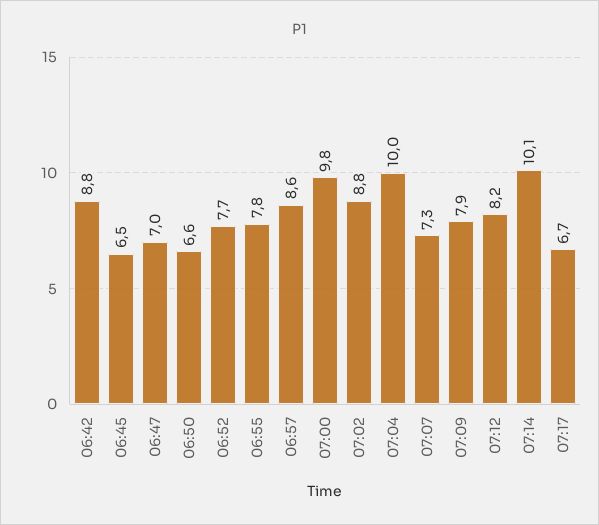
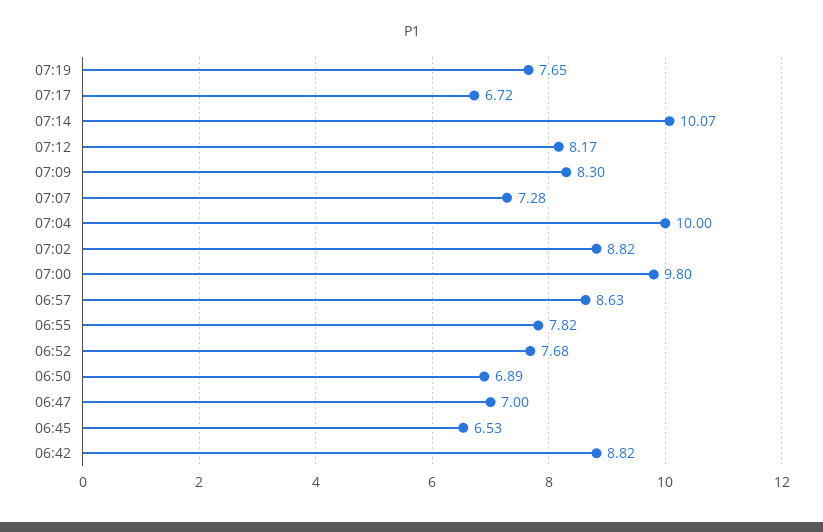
06:50: 6.6 -> 6.89
07:09: 7.9 -> 8.3
07:19: none -> 7.65

